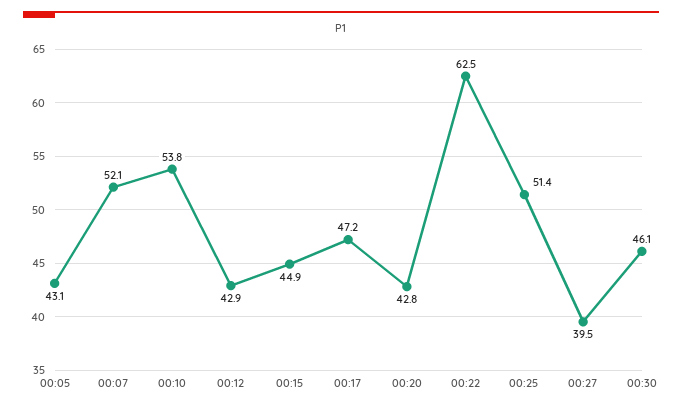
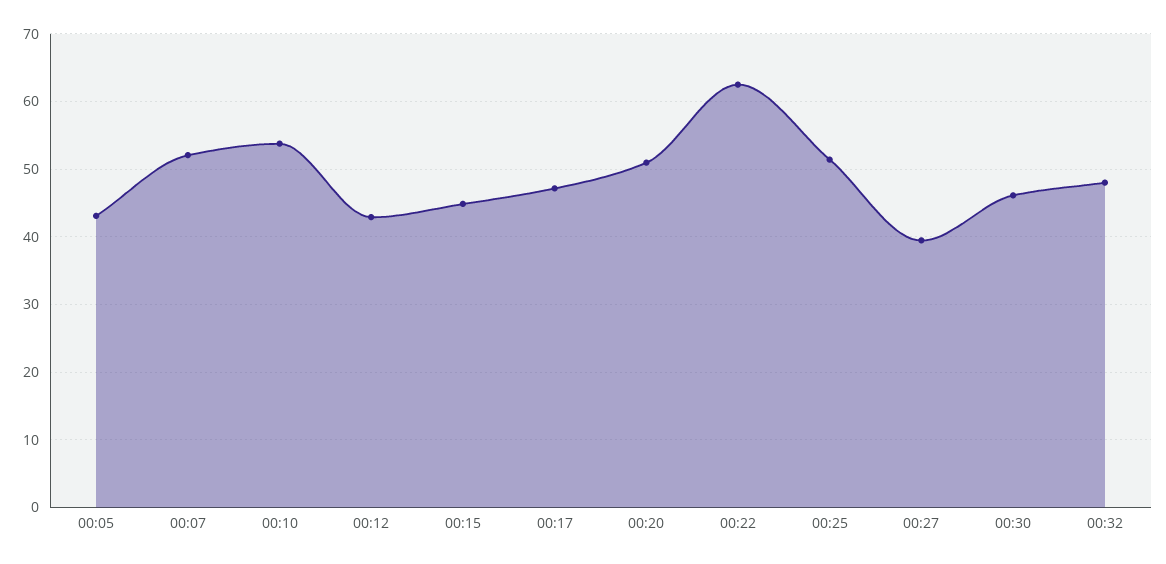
00:20: 42.8 -> 51
00:32: none -> 48

